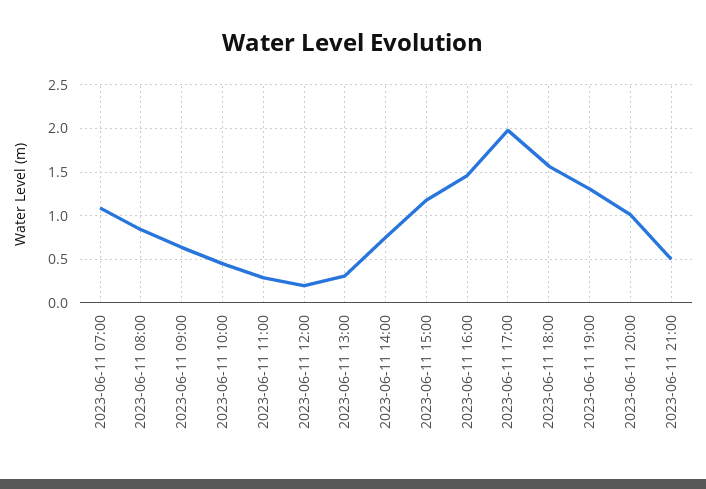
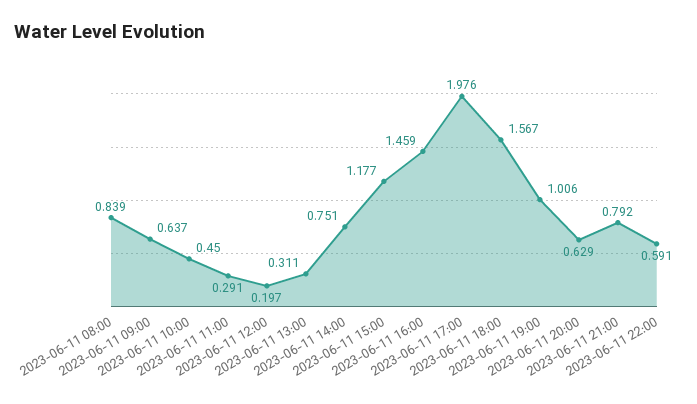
2023-06-11 07:00: 1.1 -> none
2023-06-11 19:00: 1.3 -> 1.006
2023-06-11 20:00: 1 -> 0.629
2023-06-11 21:00: 0.5 -> 0.792
2023-06-11 22:00: none -> 0.591

